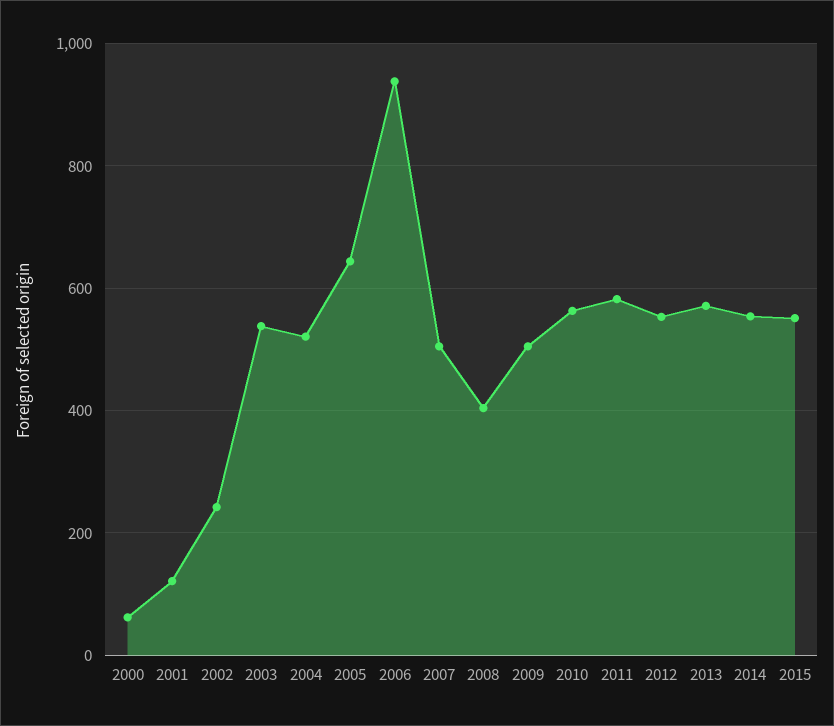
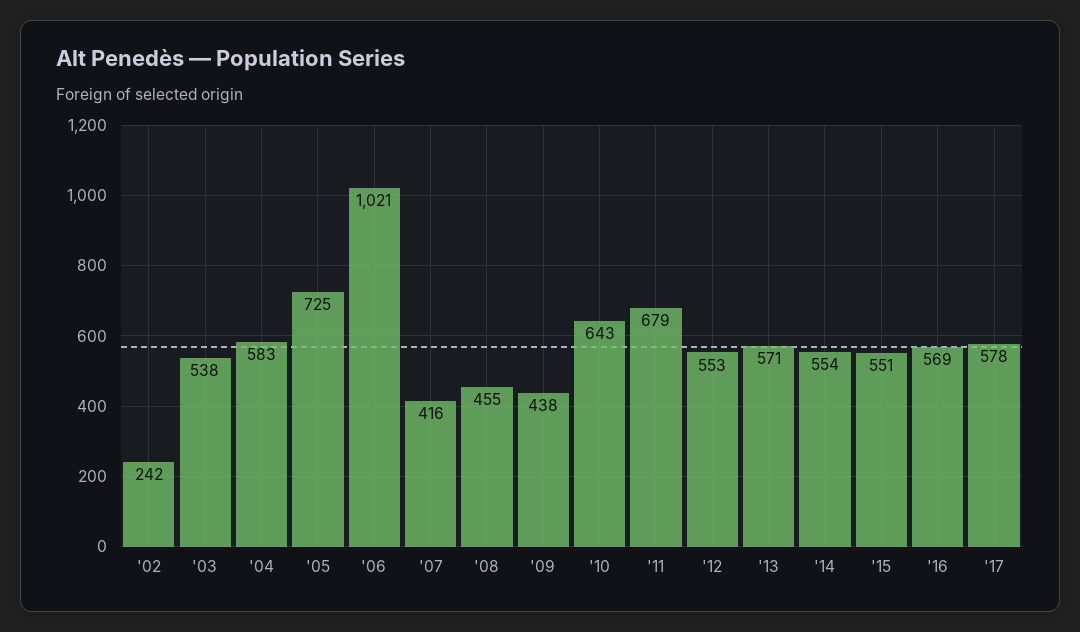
2000: 60 -> none
2001: 120 -> none
2004: 520 -> 583
2005: 640 -> 725
2006: 940 -> 1021
2007: 500 -> 416
2008: 400 -> 455
2009: 500 -> 438
2010: 560 -> 643
2011: 580 -> 679
'16: none -> 569
'17: none -> 578

